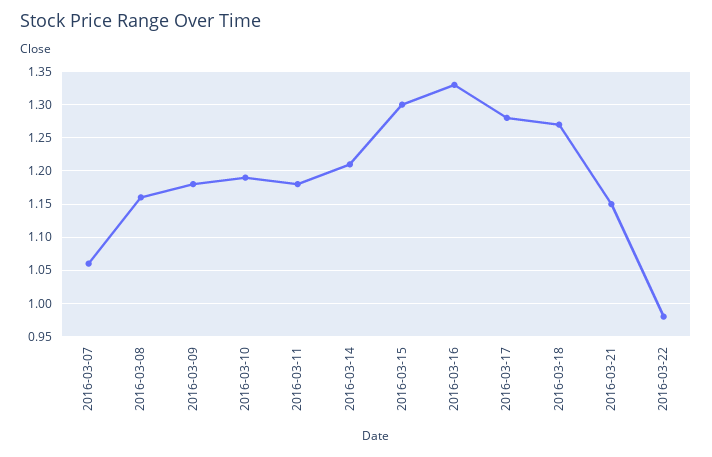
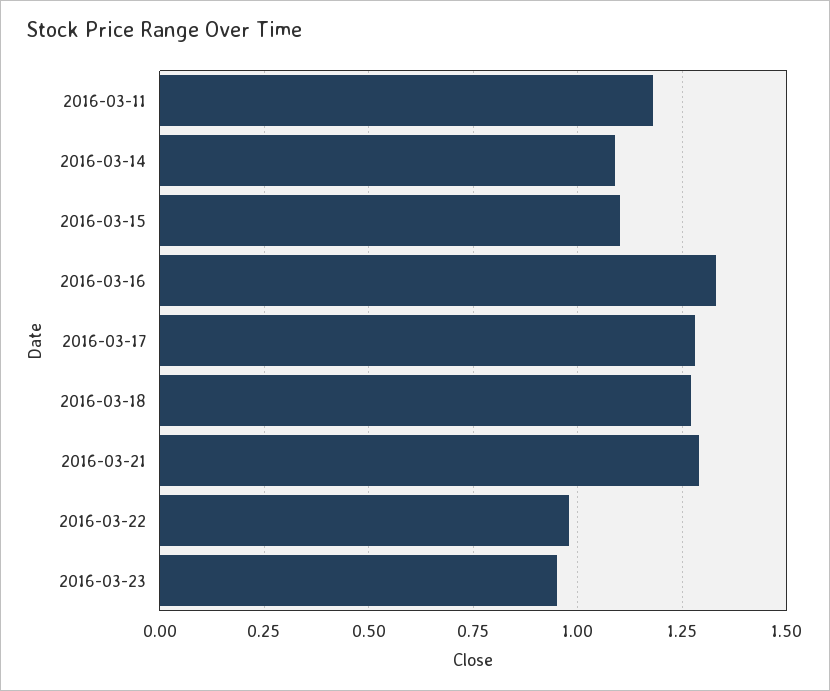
2016-03-07: 1.06 -> none
2016-03-08: 1.16 -> none
2016-03-09: 1.18 -> none
2016-03-10: 1.19 -> none
2016-03-14: 1.21 -> 1.1
2016-03-15: 1.3 -> 1.1
2016-03-21: 1.15 -> 1.3
2016-03-23: none -> 0.95

